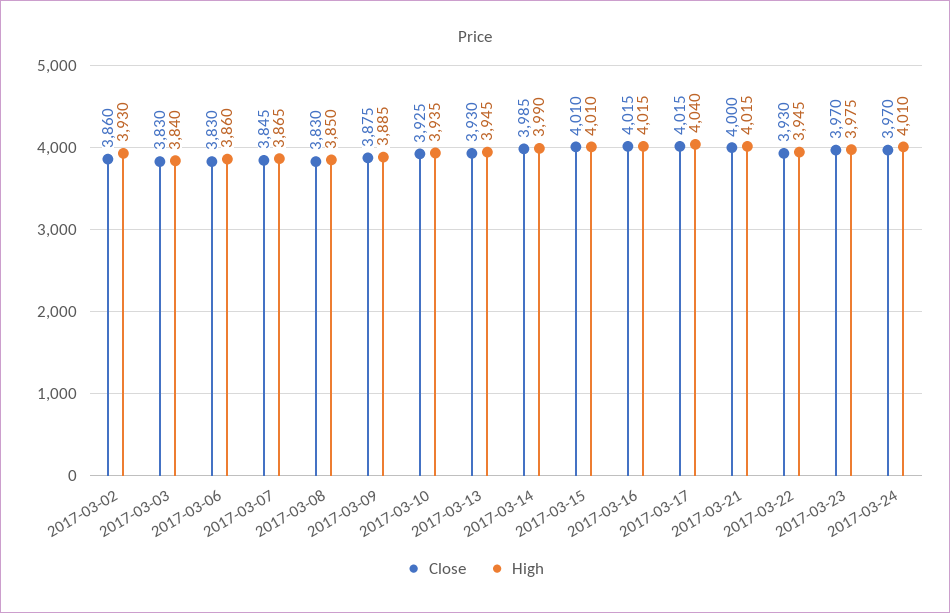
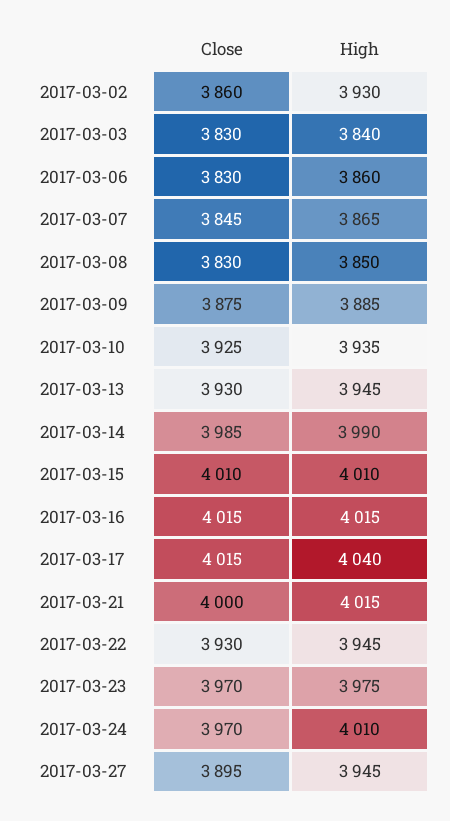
Close, 2017-03-27: none -> 3895
High, 2017-03-27: none -> 3945

